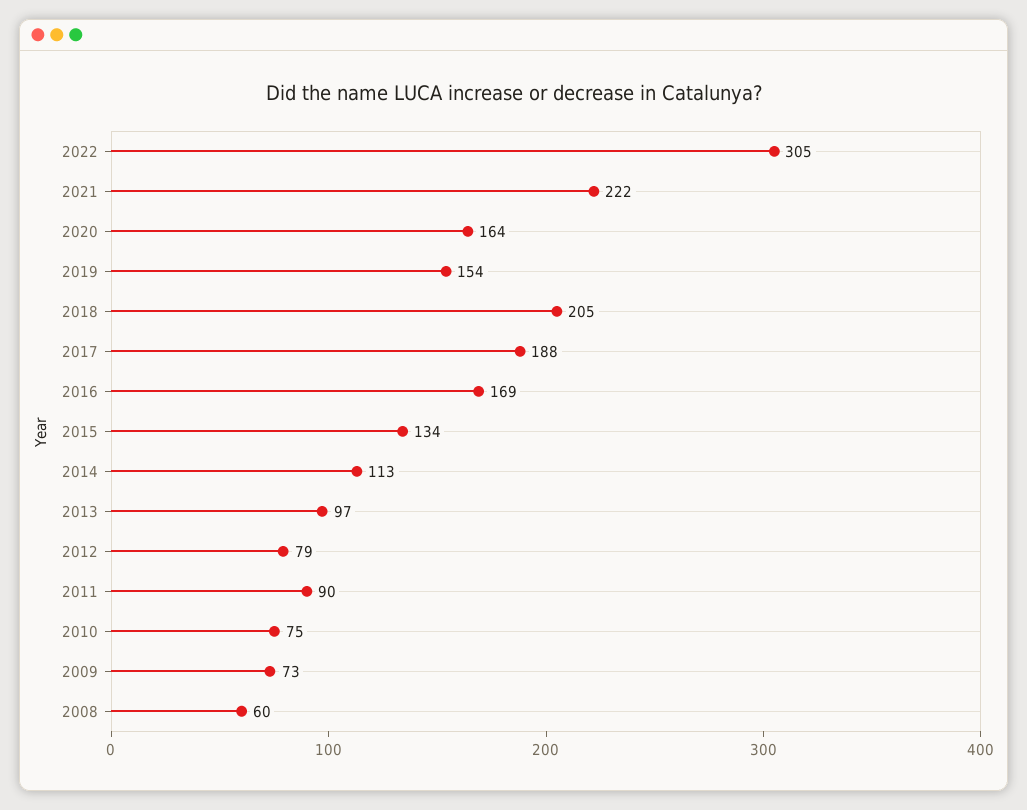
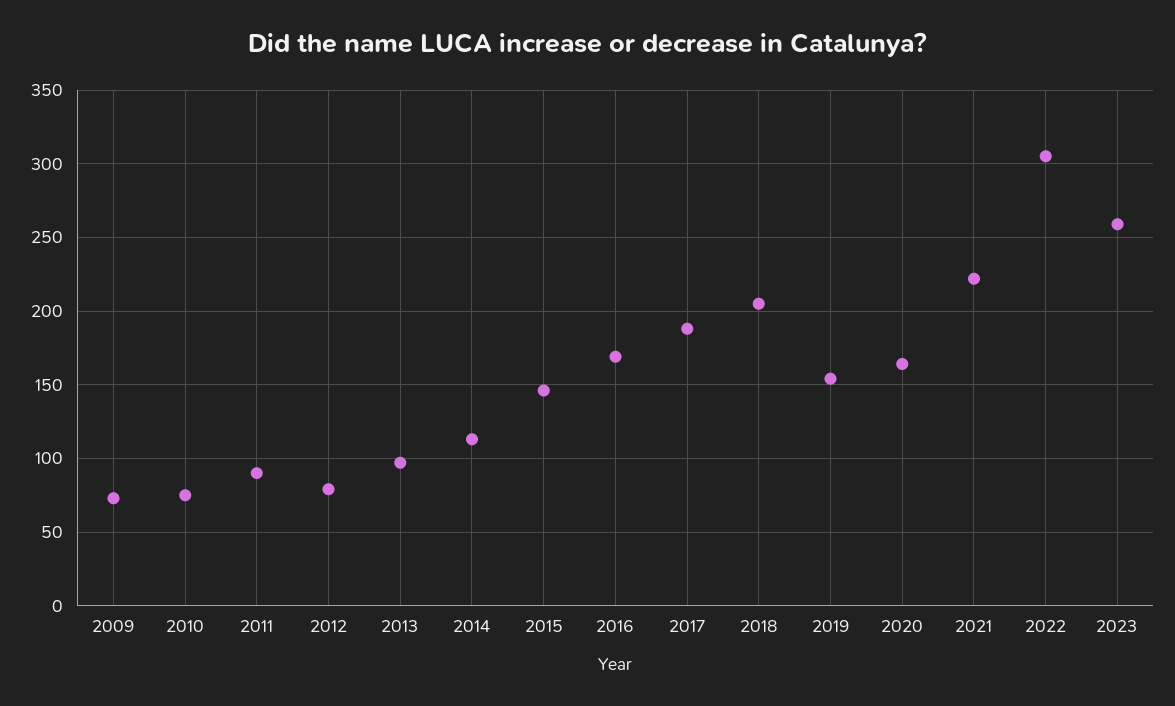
2015: 134 -> 145
2008: 60 -> none
2023: none -> 260

